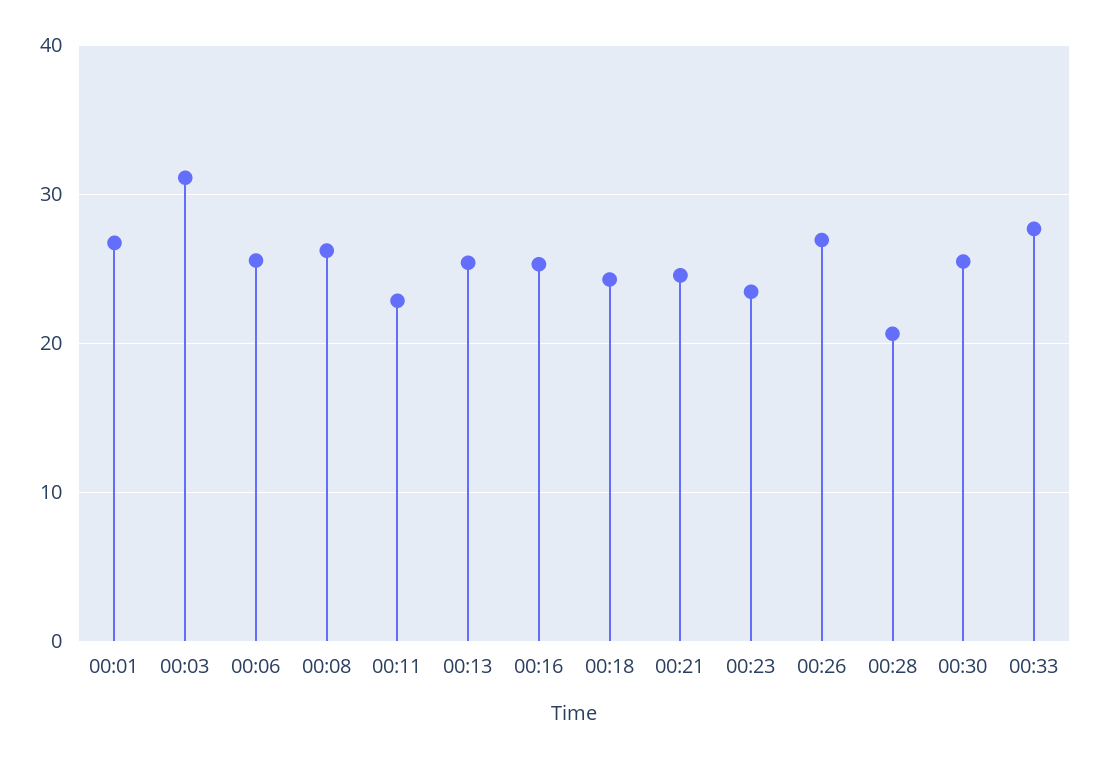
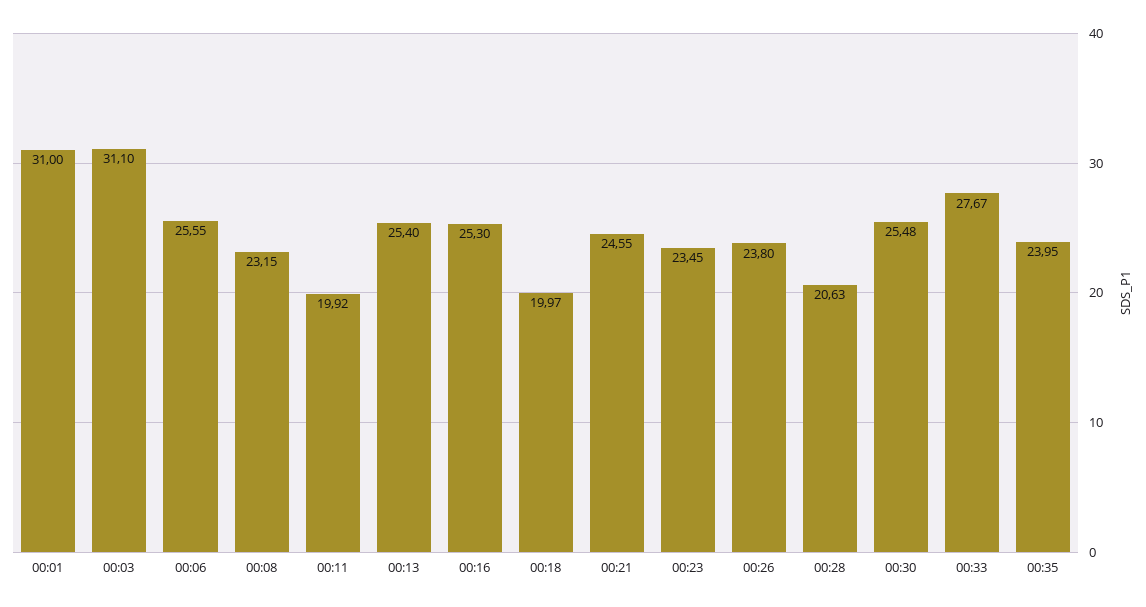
00:01: 27 -> 31
00:08: 26 -> 23.15
00:11: 23 -> 19.92
00:18: 24 -> 19.97
00:26: 27 -> 23.8
00:35: none -> 23.95

